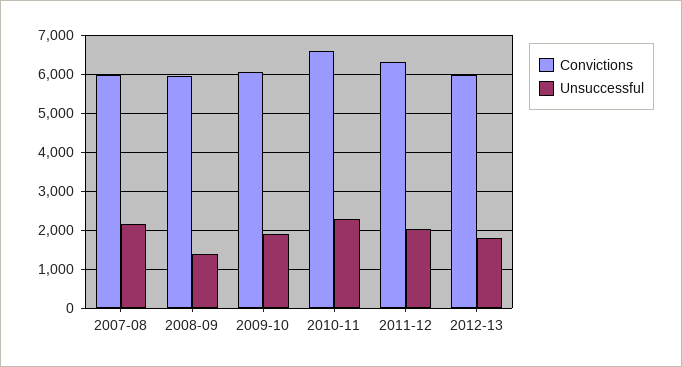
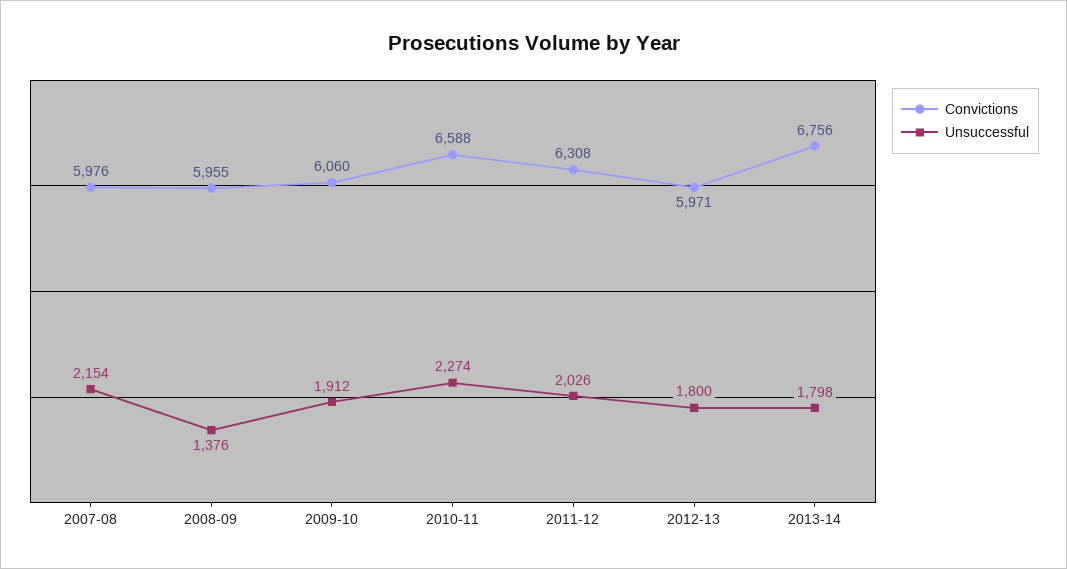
Convictions, 2013-14: none -> 6756
Unsuccessful, 2013-14: none -> 1798

